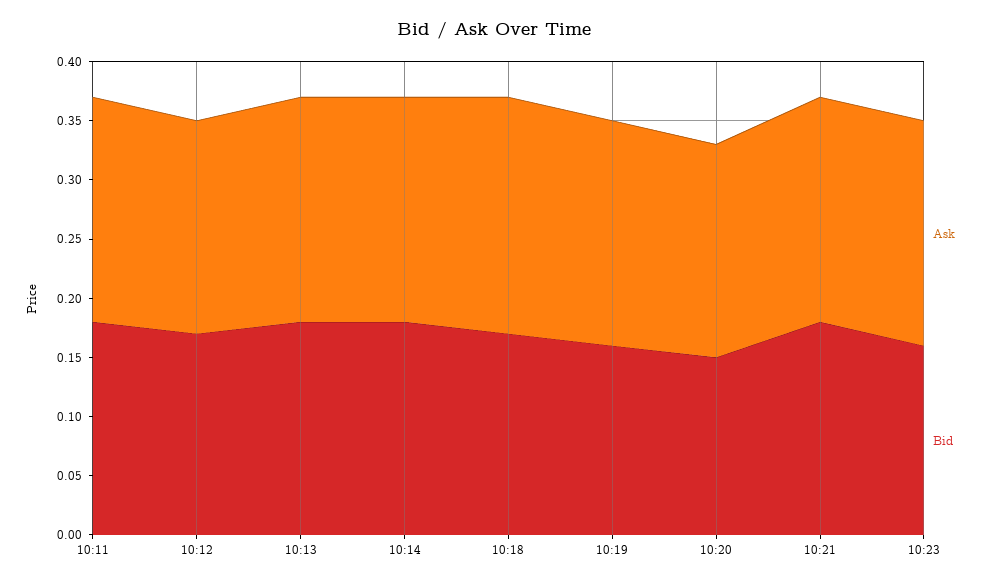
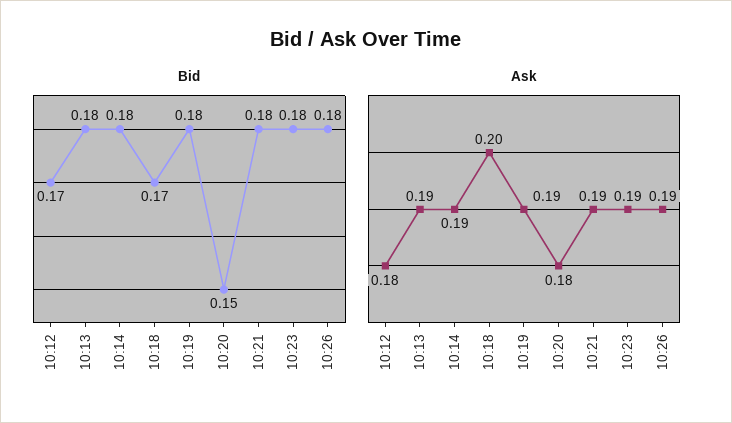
Ask, 10:11: 0.19 -> none
Bid, 10:11: 0.18 -> none
Bid, 10:19: 0.16 -> 0.18
Bid, 10:23: 0.16 -> 0.18
Bid, 10:26: none -> 0.18
Ask, 10:26: none -> 0.19

